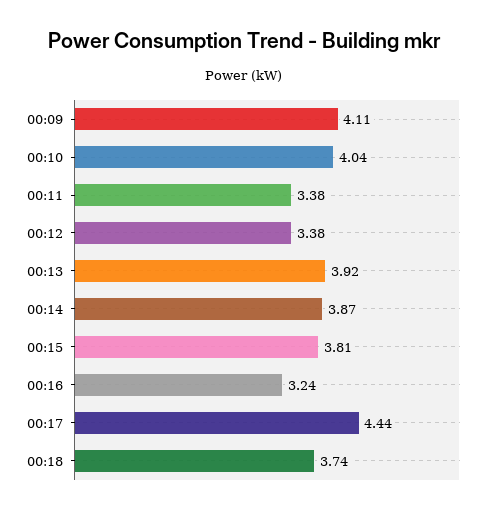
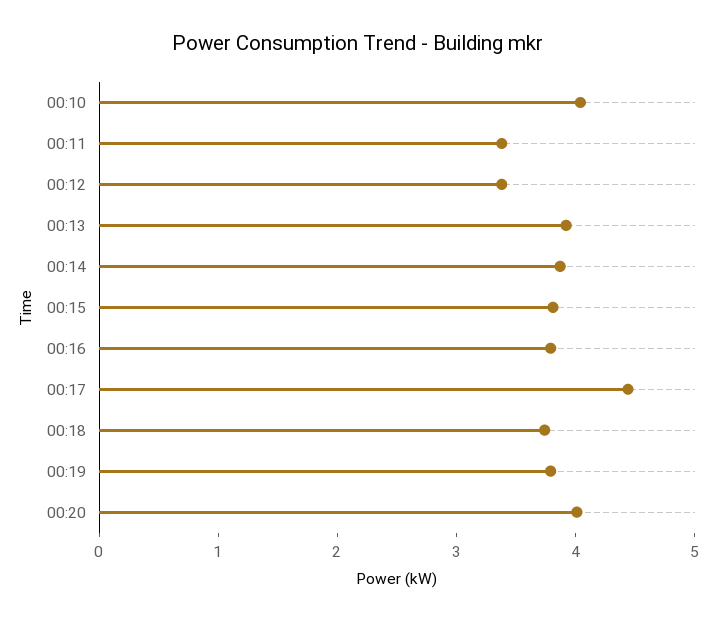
00:09: 4.11 -> none
00:16: 3.24 -> 3.8
00:19: none -> 3.8
00:20: none -> 4

